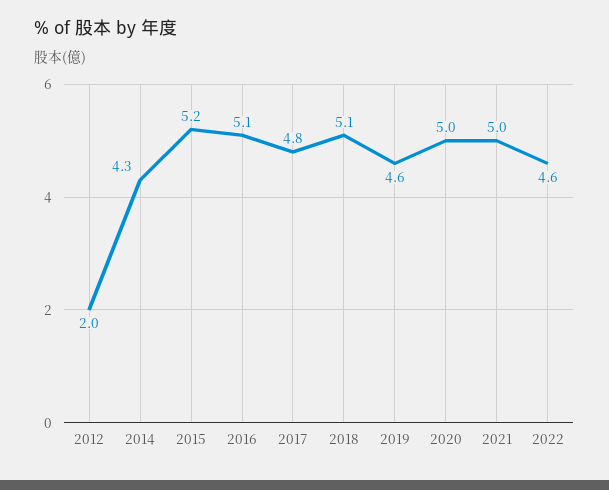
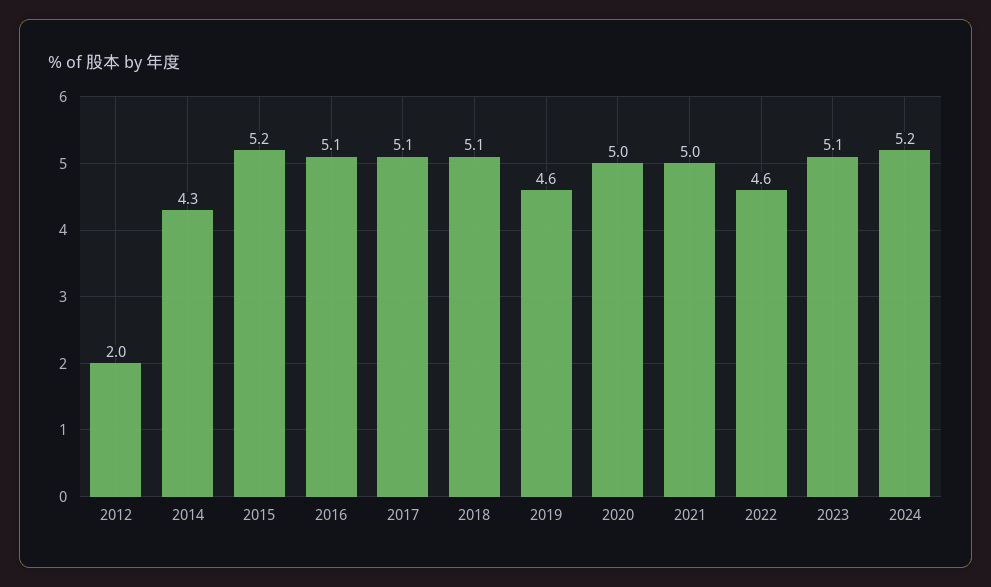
2017: 4.8 -> 5.1
2023: none -> 5.1
2024: none -> 5.2

